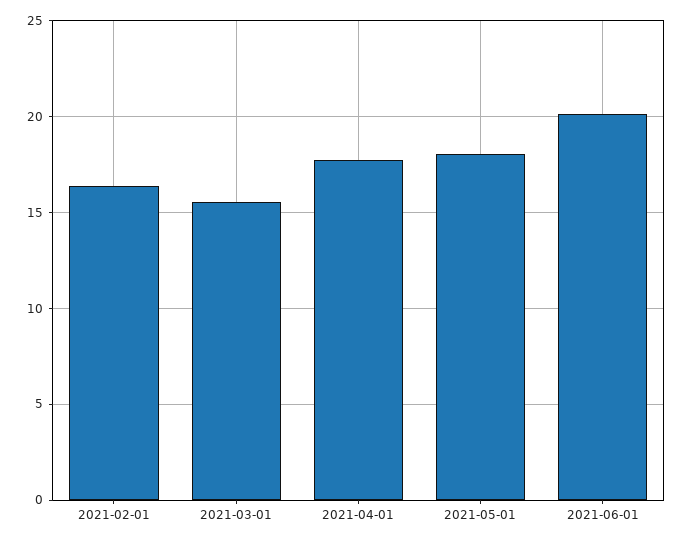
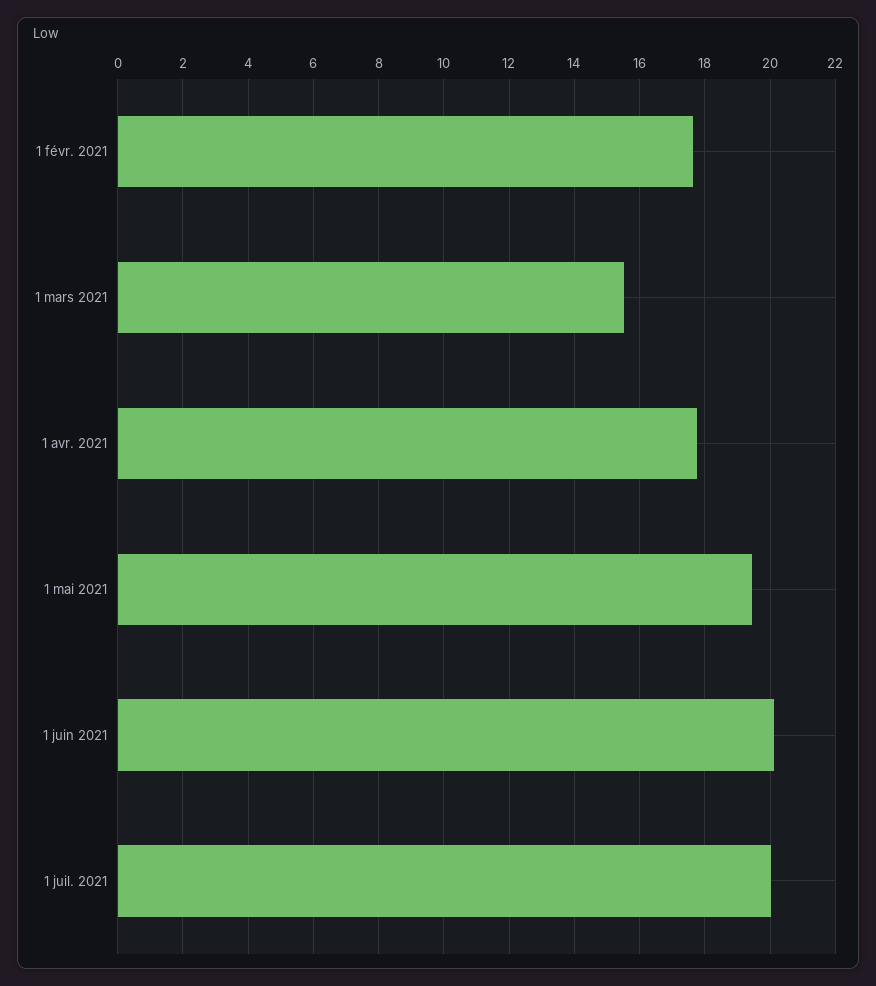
2021-02-01: 16.5 -> 17.6
2021-05-01: 18 -> 19.4
1 juil. 2021: none -> 20

